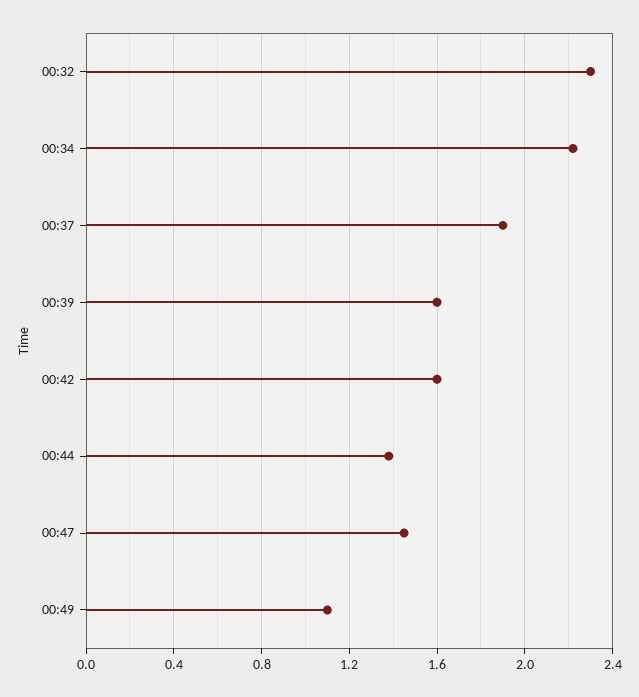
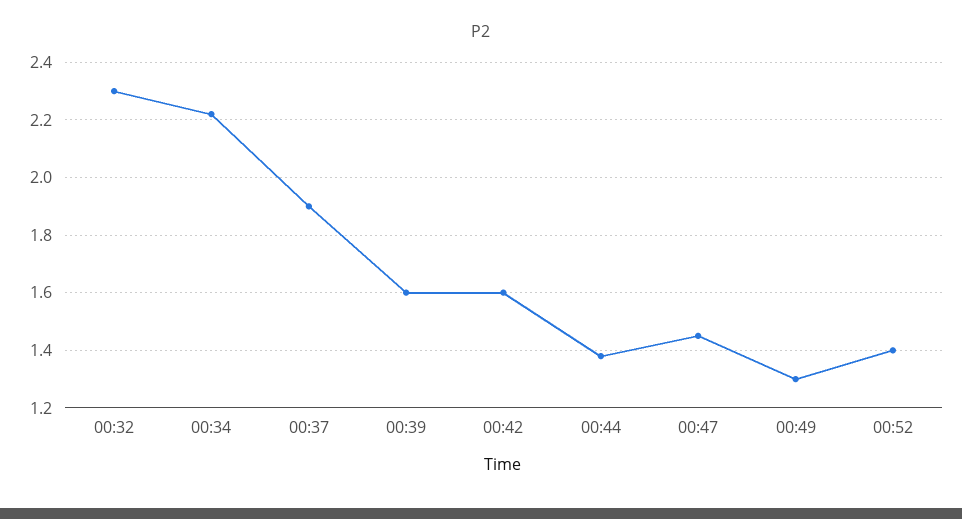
00:49: 1.1 -> 1.3
00:52: none -> 1.4

